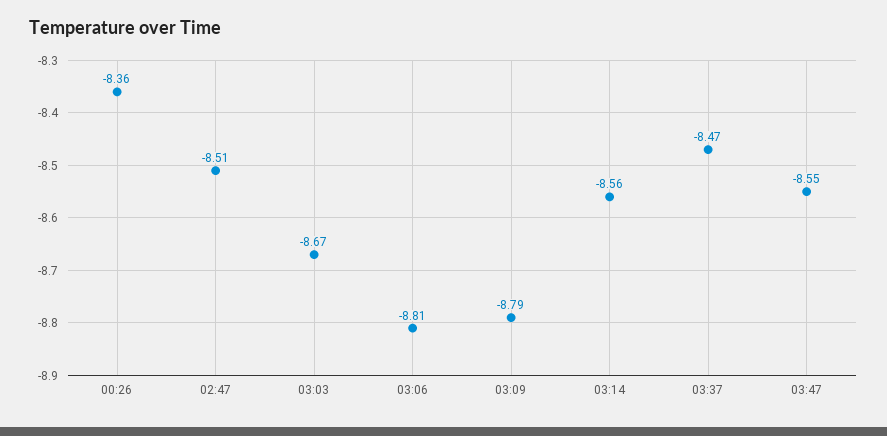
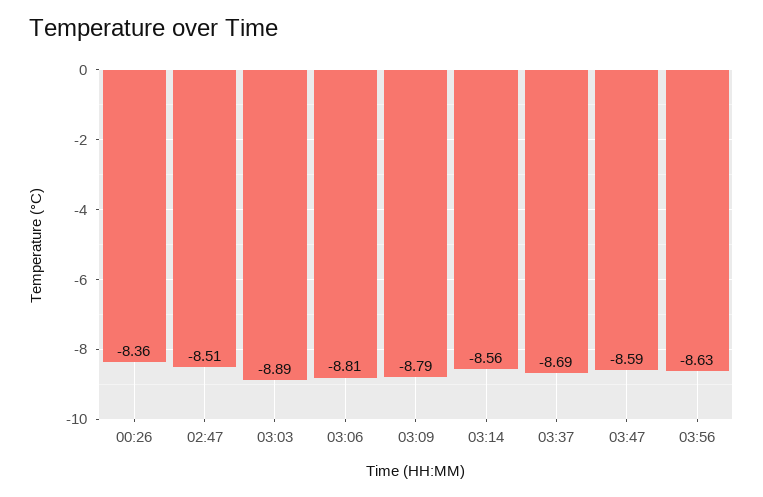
03:03: -8.67 -> -8.89
03:37: -8.47 -> -8.69
03:47: -8.55 -> -8.59
03:56: none -> -8.63

